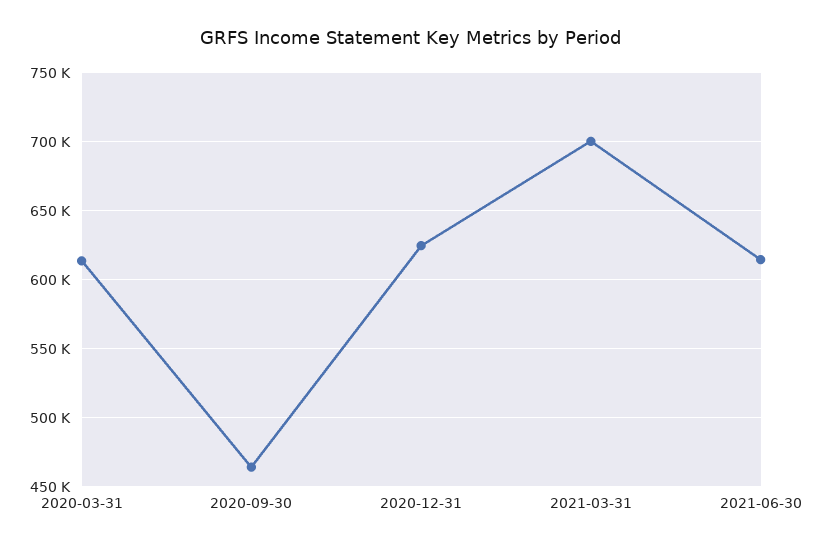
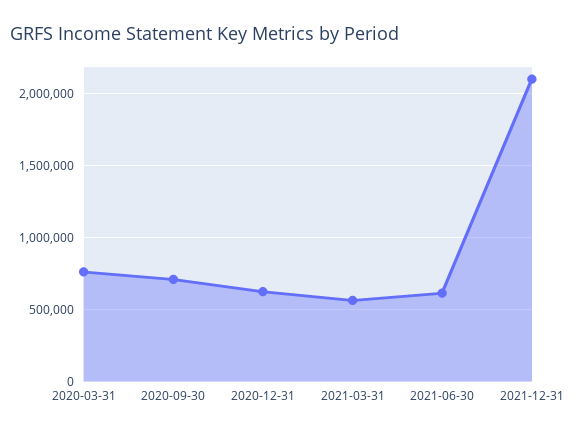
2020-03-31: 615000 -> 750000
2020-09-30: 465000 -> 700000
2021-03-31: 700000 -> 550000
2021-12-31: none -> 2100000

